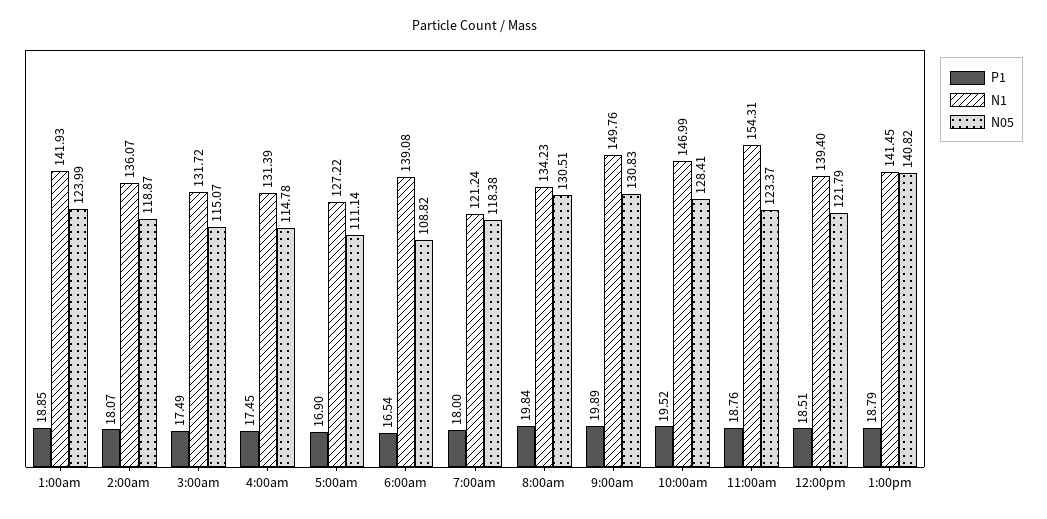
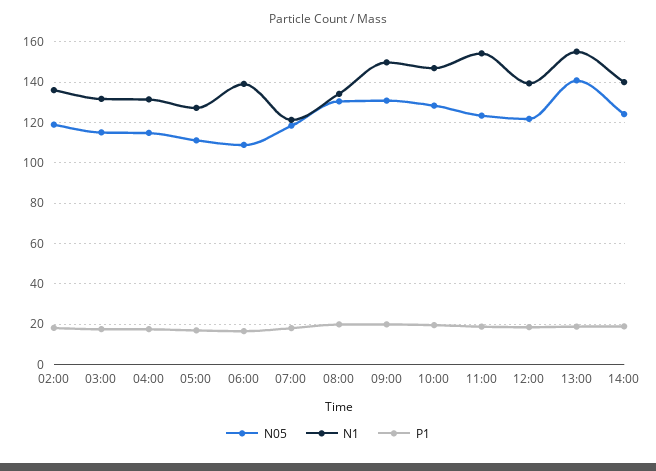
P1, 1:00am: 18.85 -> none
N1, 1:00am: 141.93 -> none
N05, 1:00am: 123.99 -> none
N1, 1:00pm: 141.45 -> 155
N05, 14:00: none -> 125
N1, 14:00: none -> 140
P1, 14:00: none -> 20

